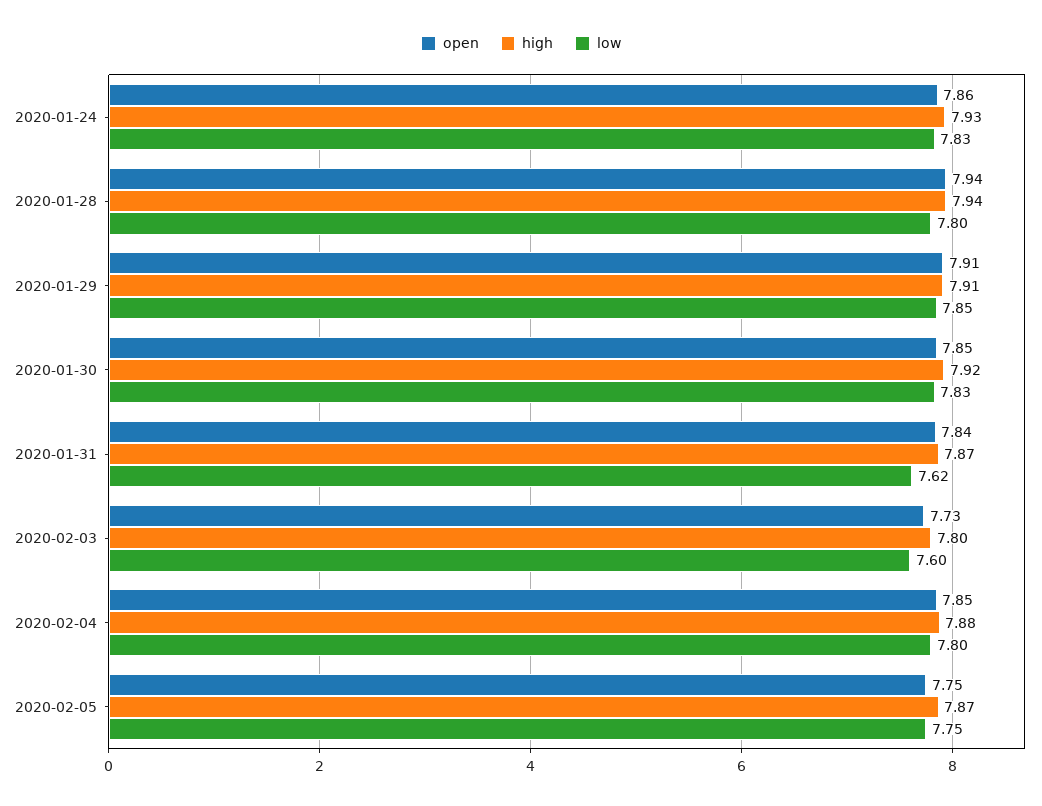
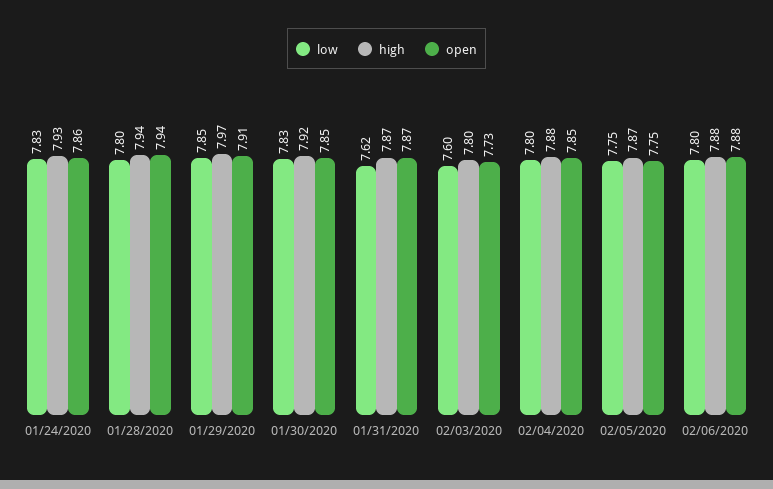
high, 2020-01-29: 7.91 -> 7.97
open, 2020-01-31: 7.84 -> 7.87
low, 02/06/2020: none -> 7.8
high, 02/06/2020: none -> 7.88
open, 02/06/2020: none -> 7.88

